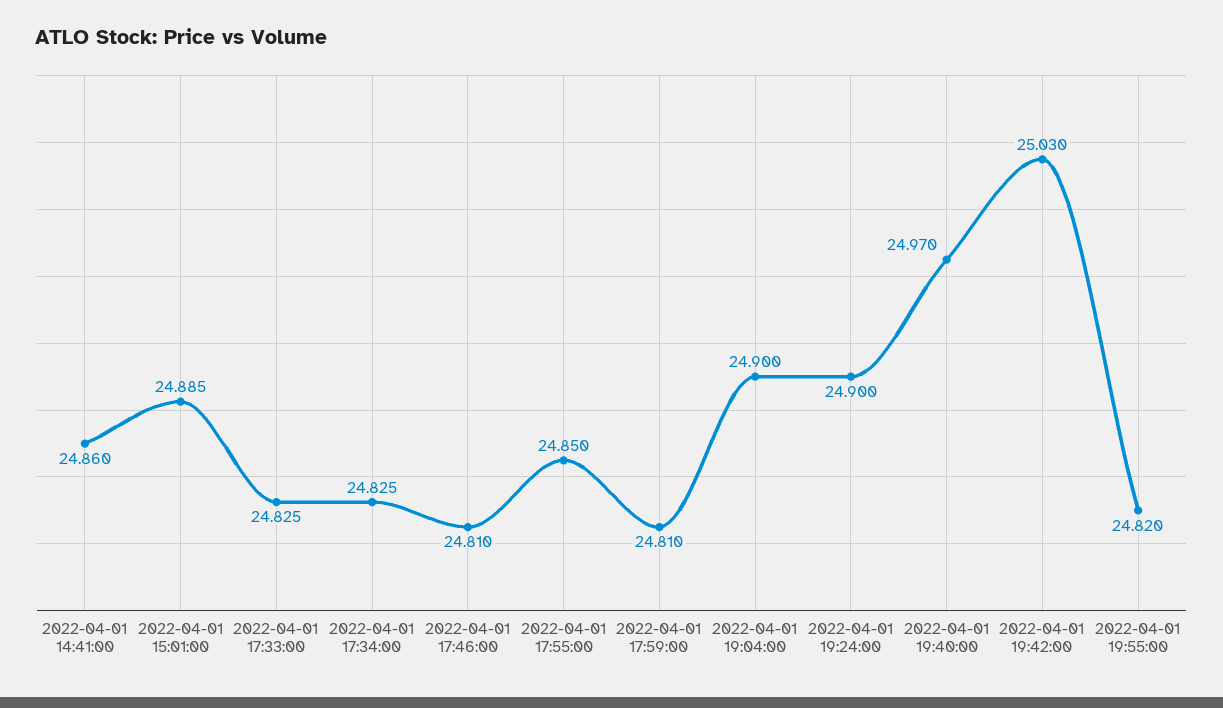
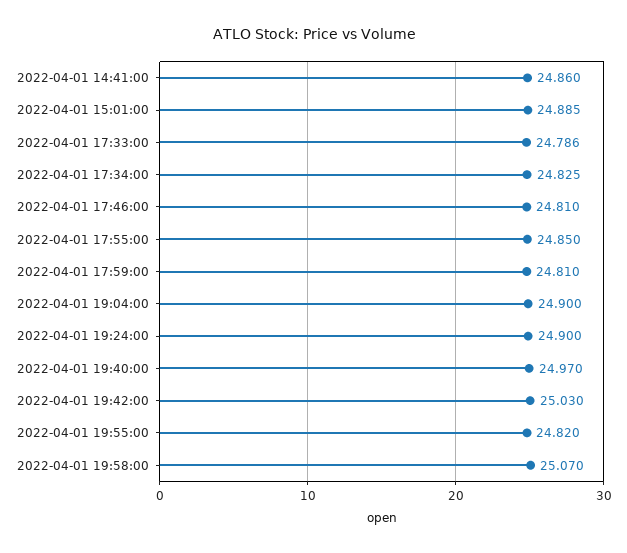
2022-04-01 17:33:00: 24.825 -> 24.786
2022-04-01 19:58:00: none -> 25.07

